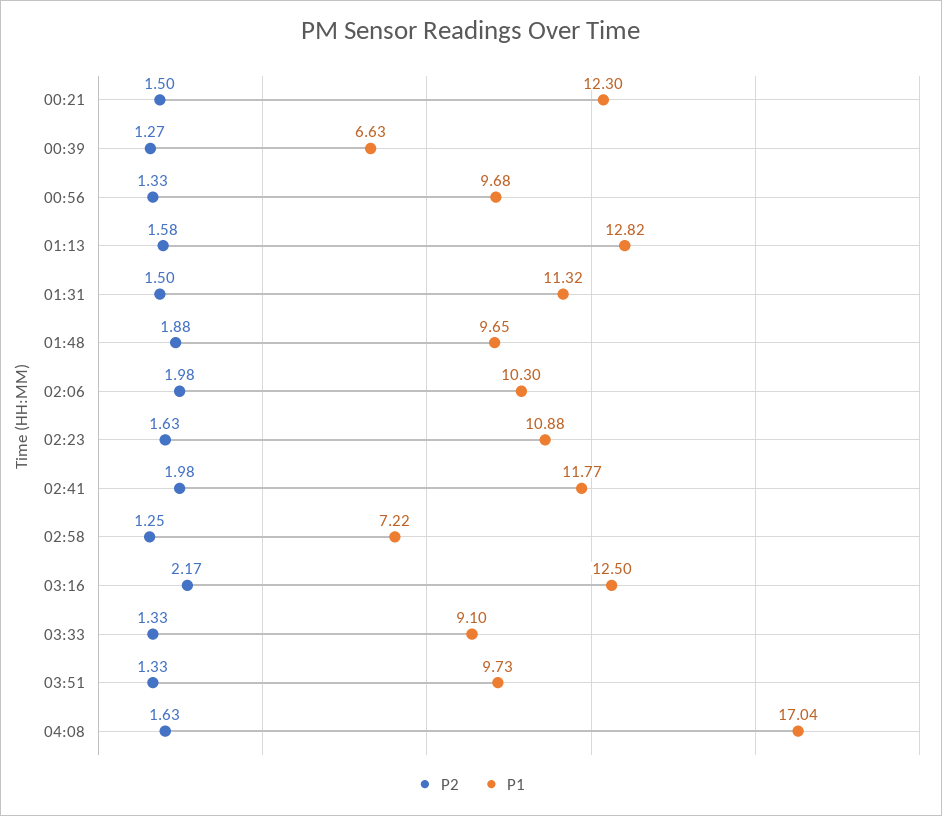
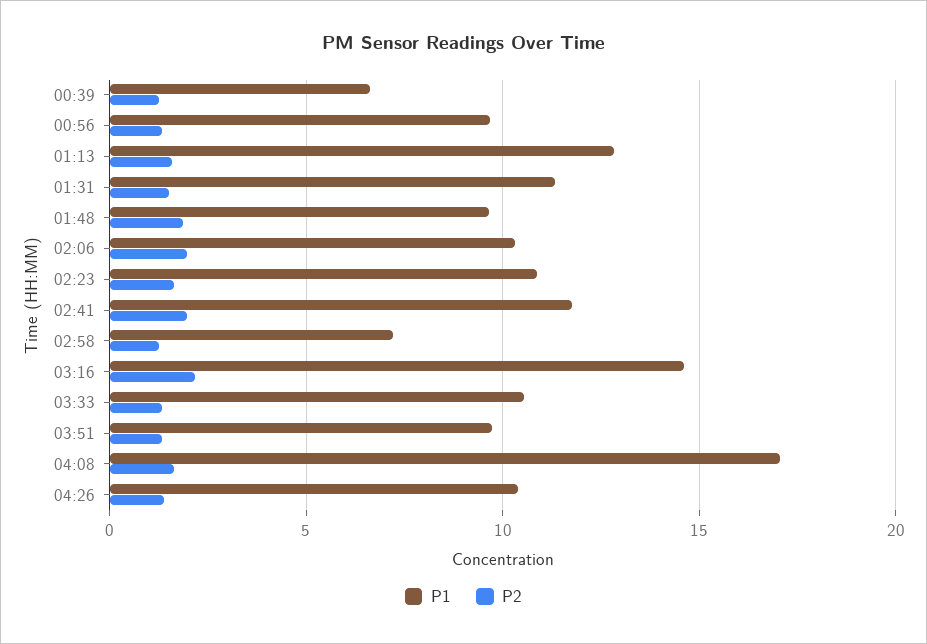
P2, 00:21: 1.5 -> none
P1, 00:21: 12.3 -> none
P1, 03:16: 12.5 -> 14.5
P1, 03:33: 9.1 -> 10.5
P1, 04:26: none -> 10.5
P2, 04:26: none -> 1.5

